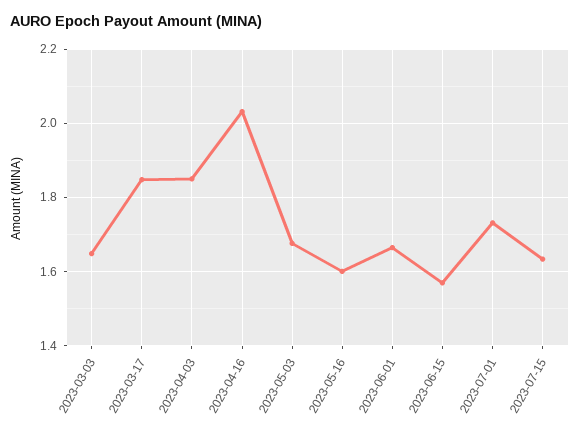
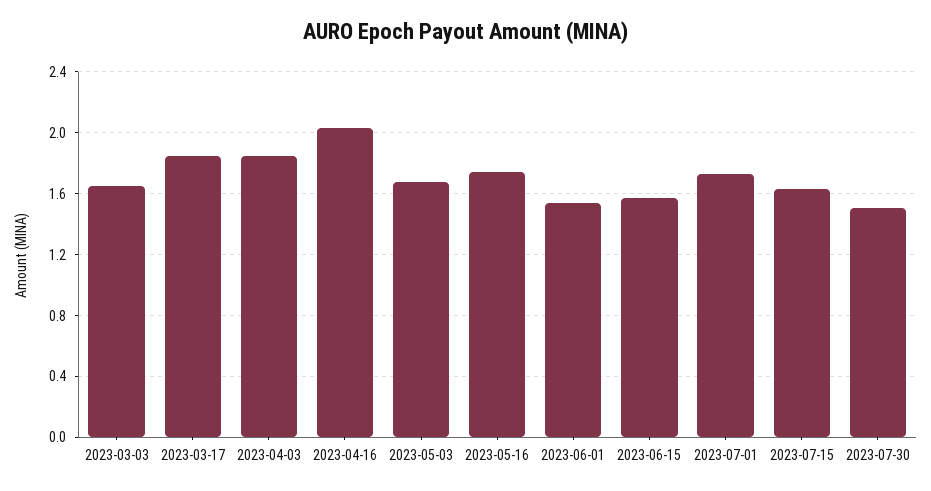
2023-05-16: 1.6 -> 1.75
2023-06-01: 1.66 -> 1.55
2023-07-30: none -> 1.5

